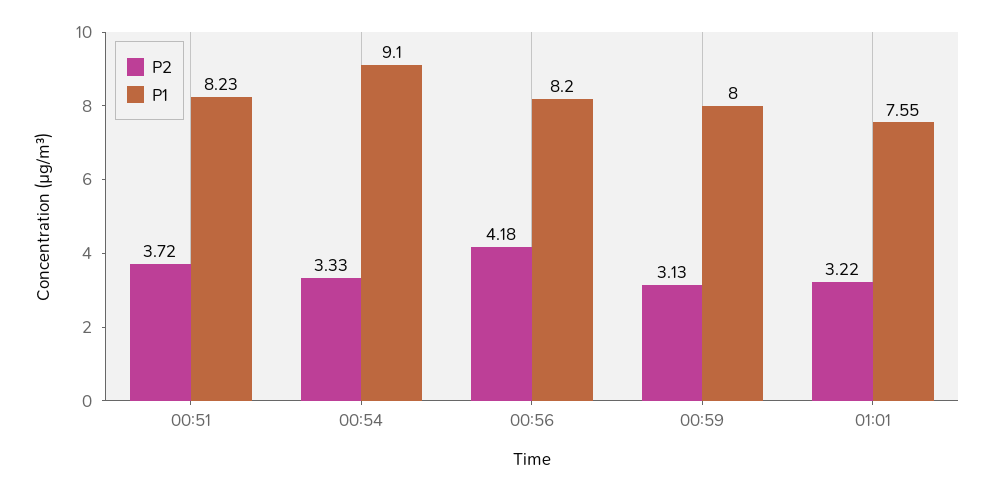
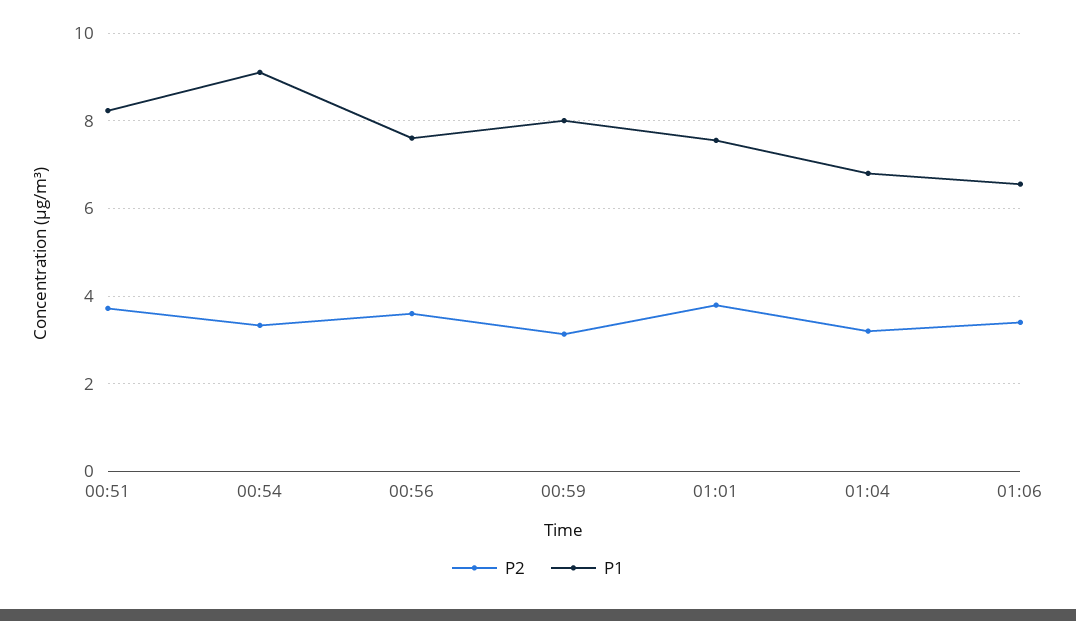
P2, 00:56: 4.18 -> 3.6
P1, 00:56: 8.2 -> 7.6
P2, 01:01: 3.22 -> 3.8
P2, 01:04: none -> 3.2
P1, 01:04: none -> 6.8
P2, 01:06: none -> 3.4
P1, 01:06: none -> 6.6

